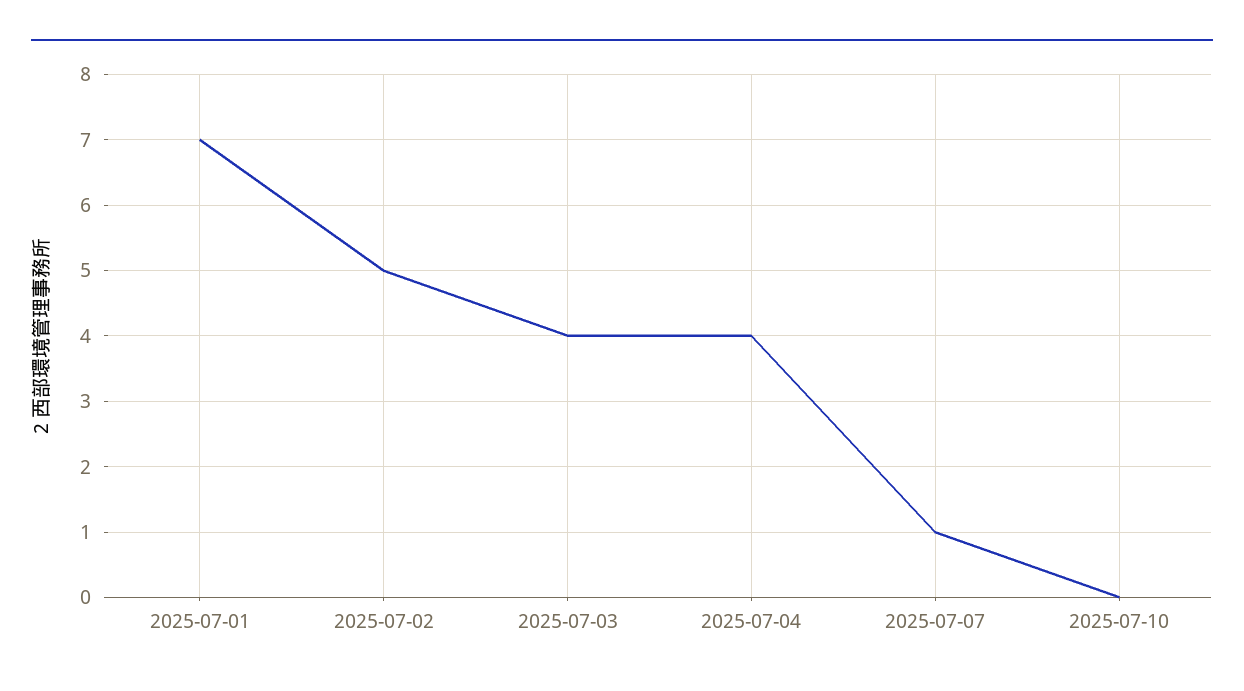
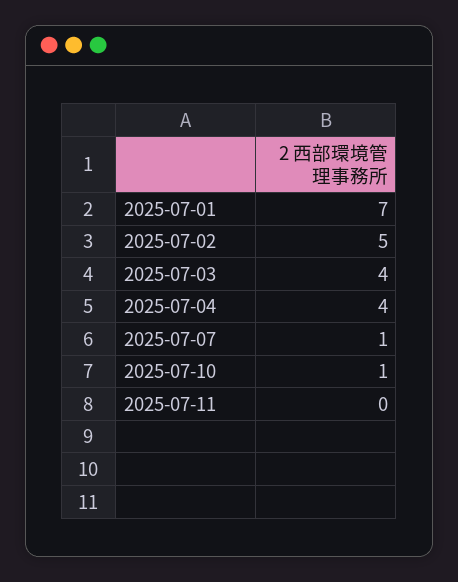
2025-07-10: 0 -> 1
2025-07-11: none -> 0

